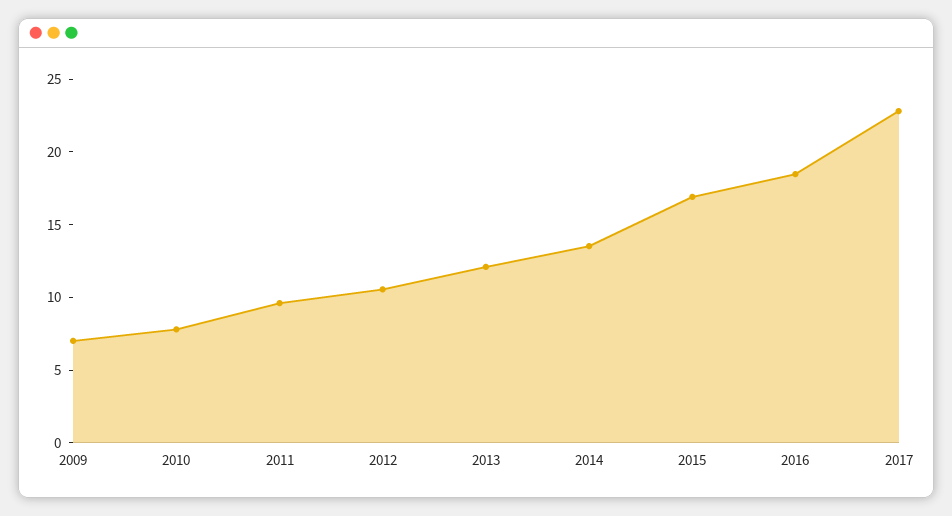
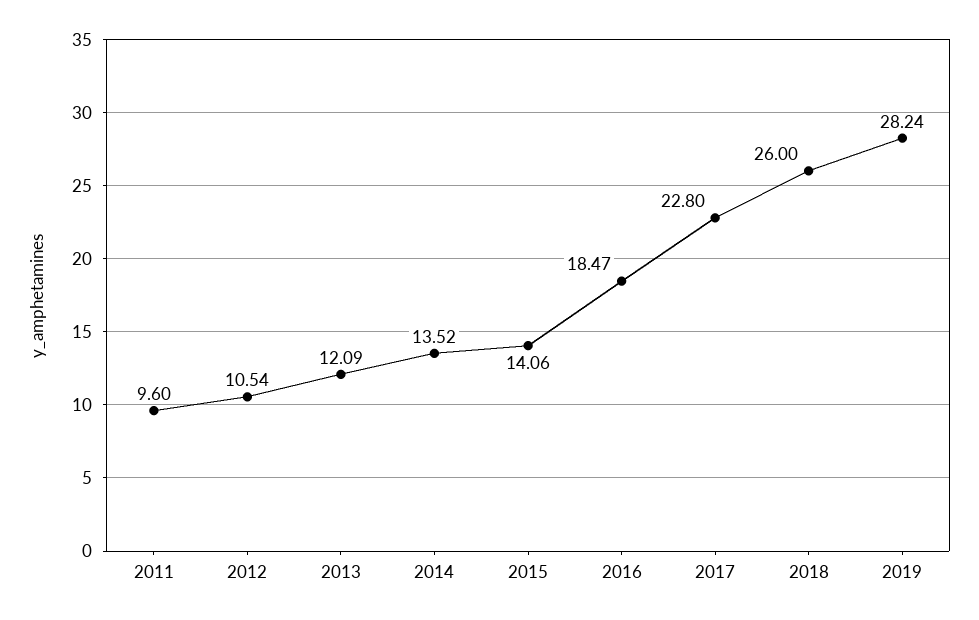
2009: 7 -> none
2010: 8 -> none
2015: 17 -> 14.06
2018: none -> 26
2019: none -> 28.24

